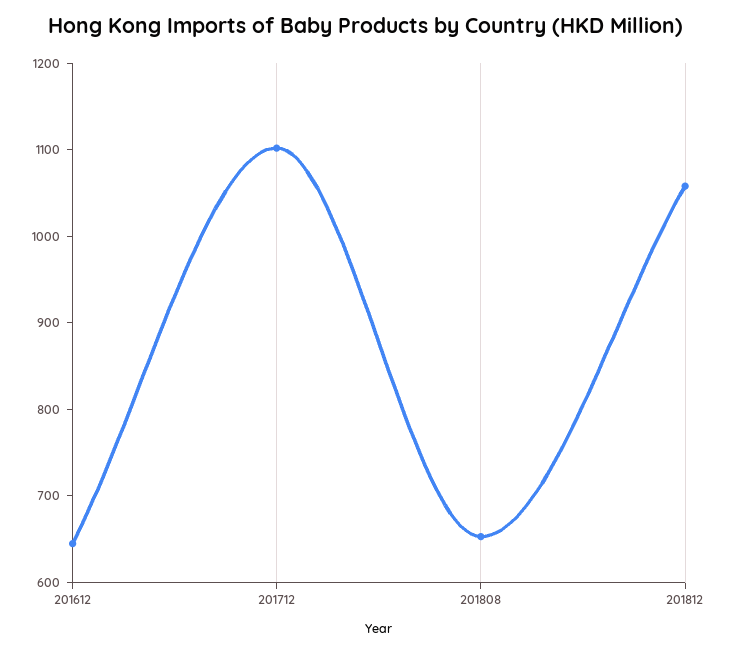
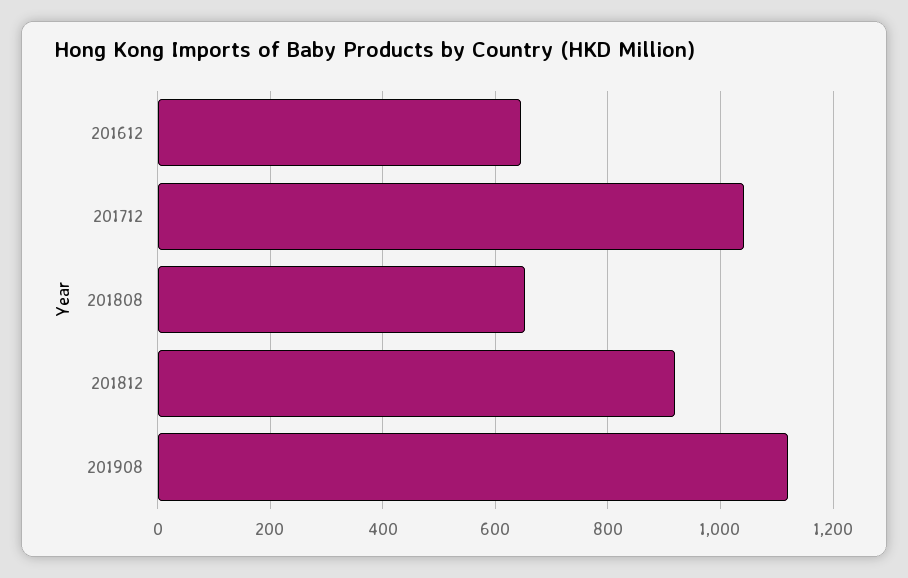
201712: 1100 -> 1040
201812: 1060 -> 920
201908: none -> 1120

